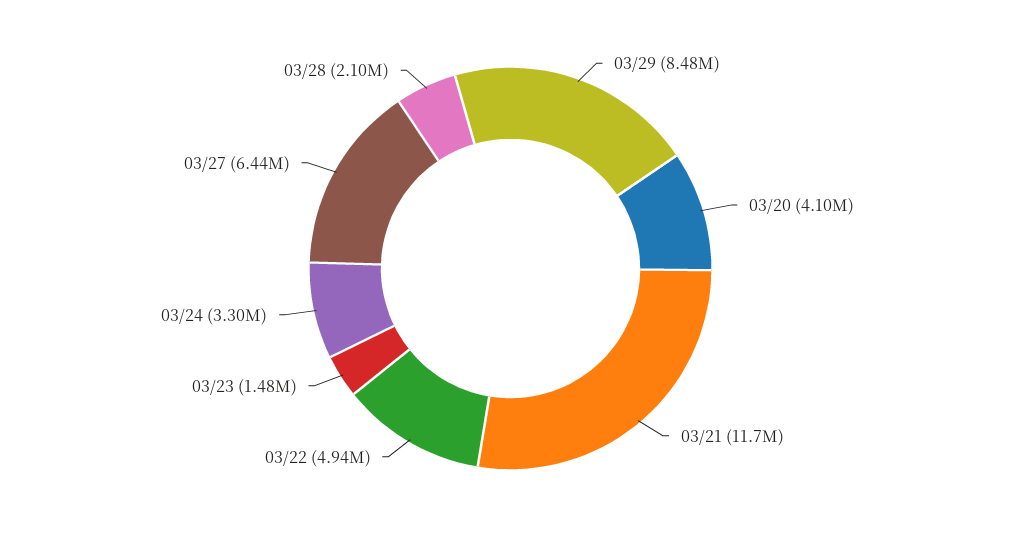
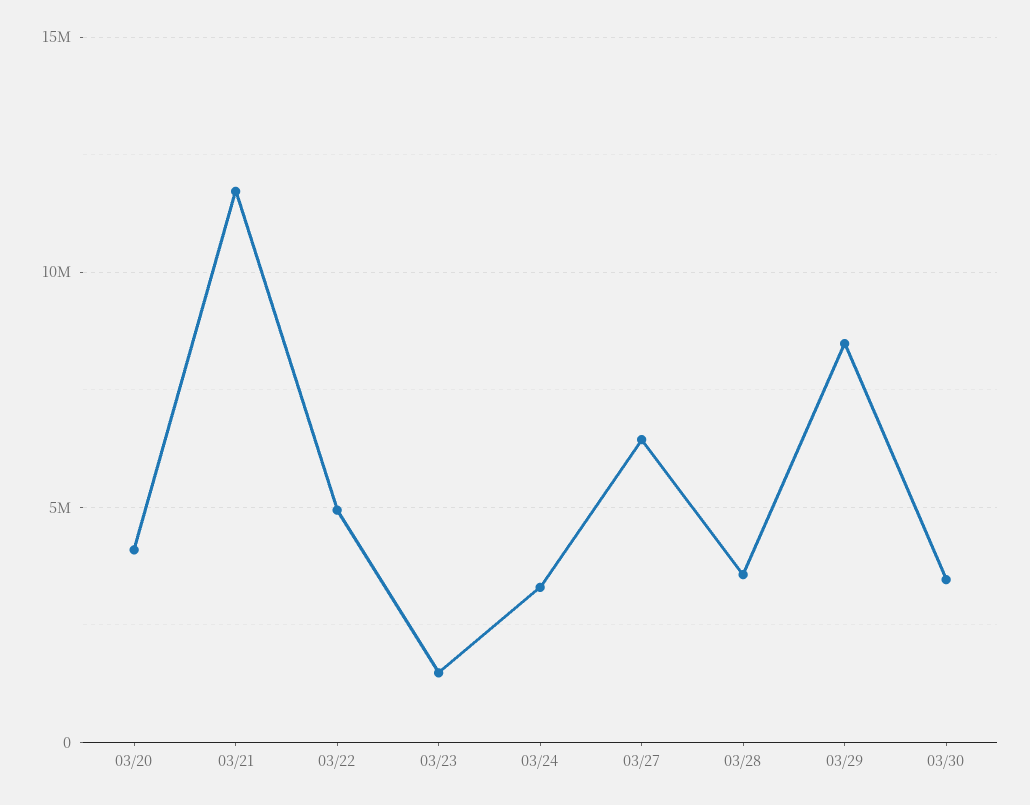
03/28: 2100000 -> 3500000
03/30: none -> 3500000

